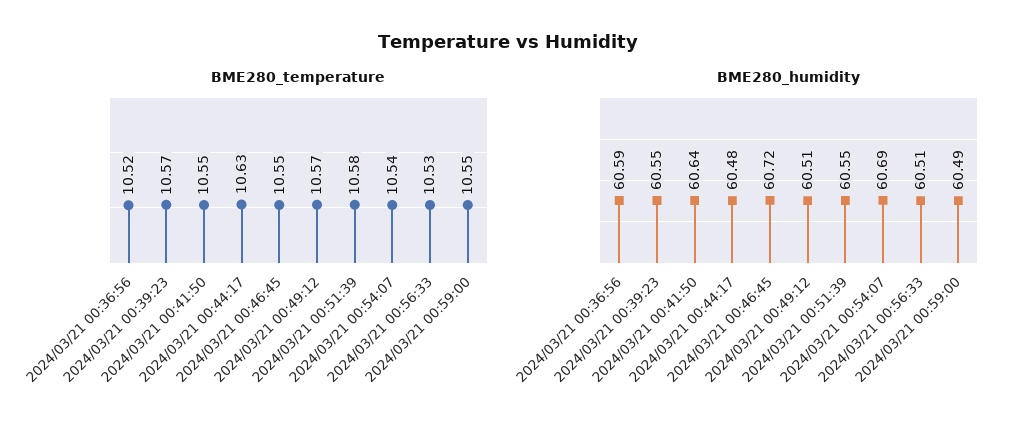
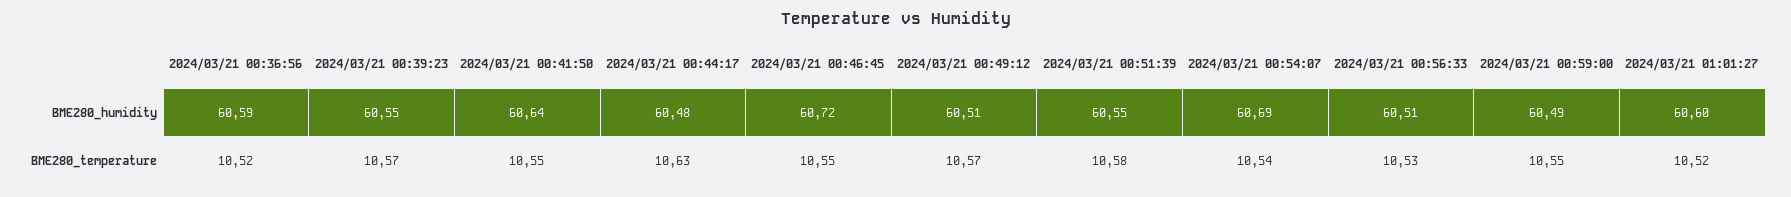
BME280_humidity, 2024/03/21 01:01:27: none -> 60.6
BME280_temperature, 2024/03/21 01:01:27: none -> 10.52

